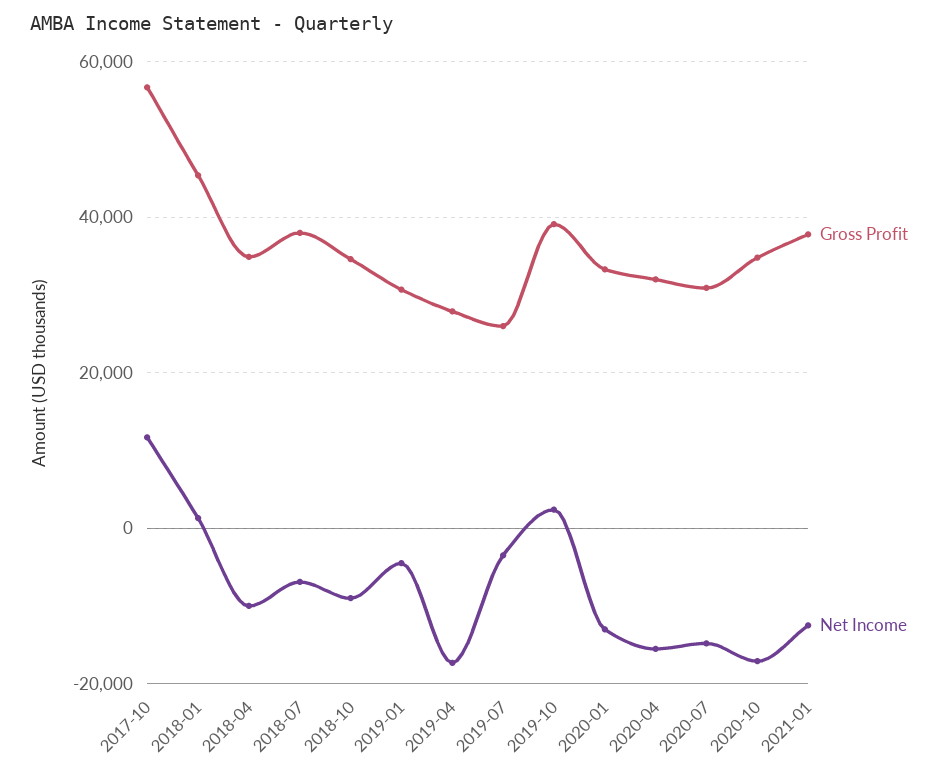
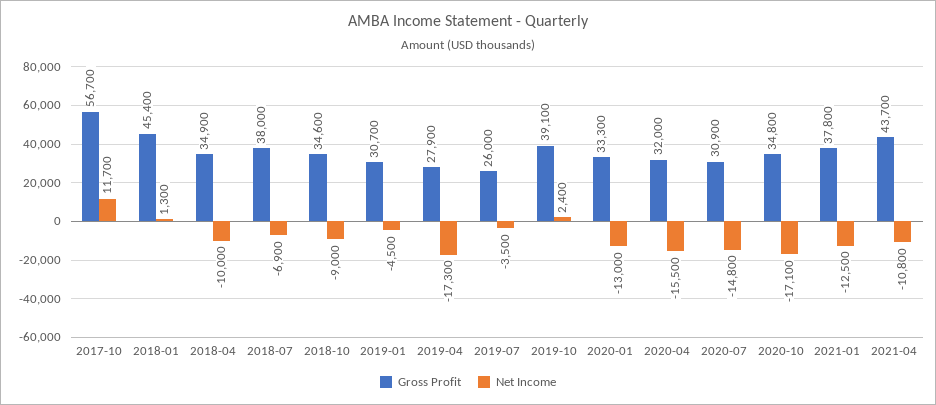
Gross Profit, 2021-04: none -> 43700
Net Income, 2021-04: none -> -10800

